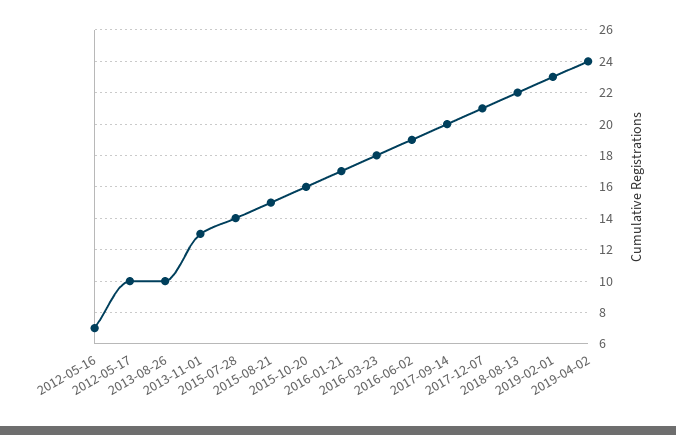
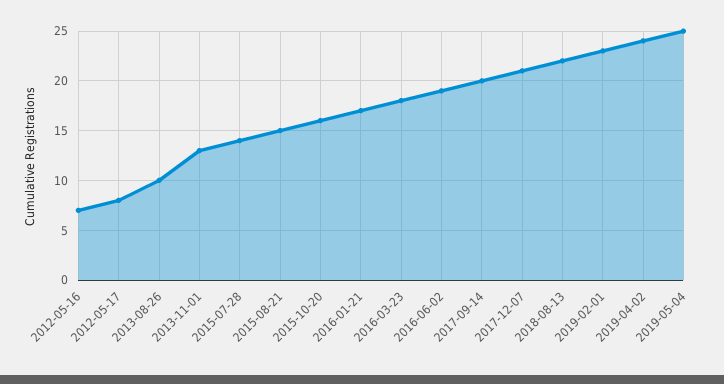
2012-05-17: 10 -> 8
2019-05-04: none -> 25

